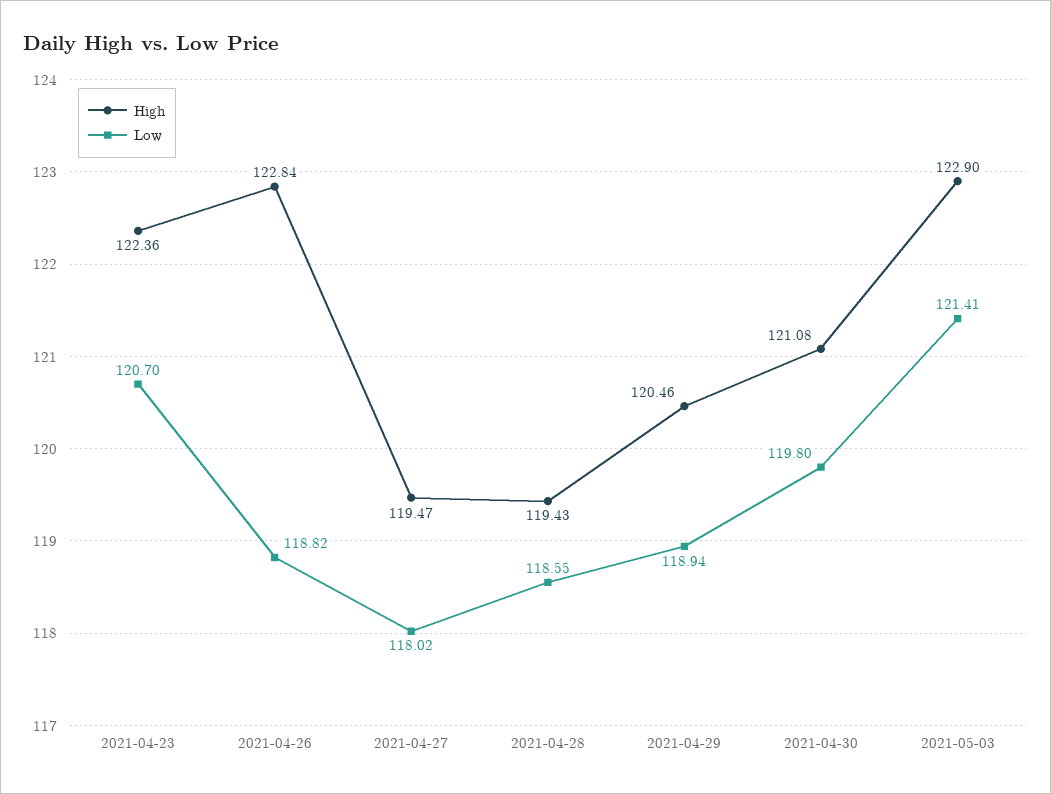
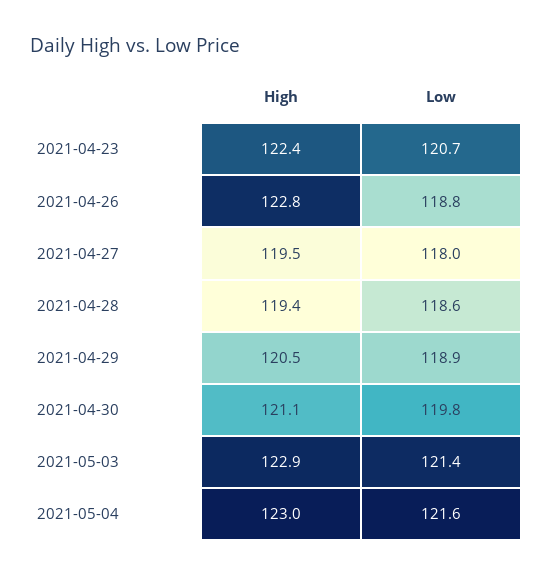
High, 2021-05-04: none -> 123
Low, 2021-05-04: none -> 121.6

